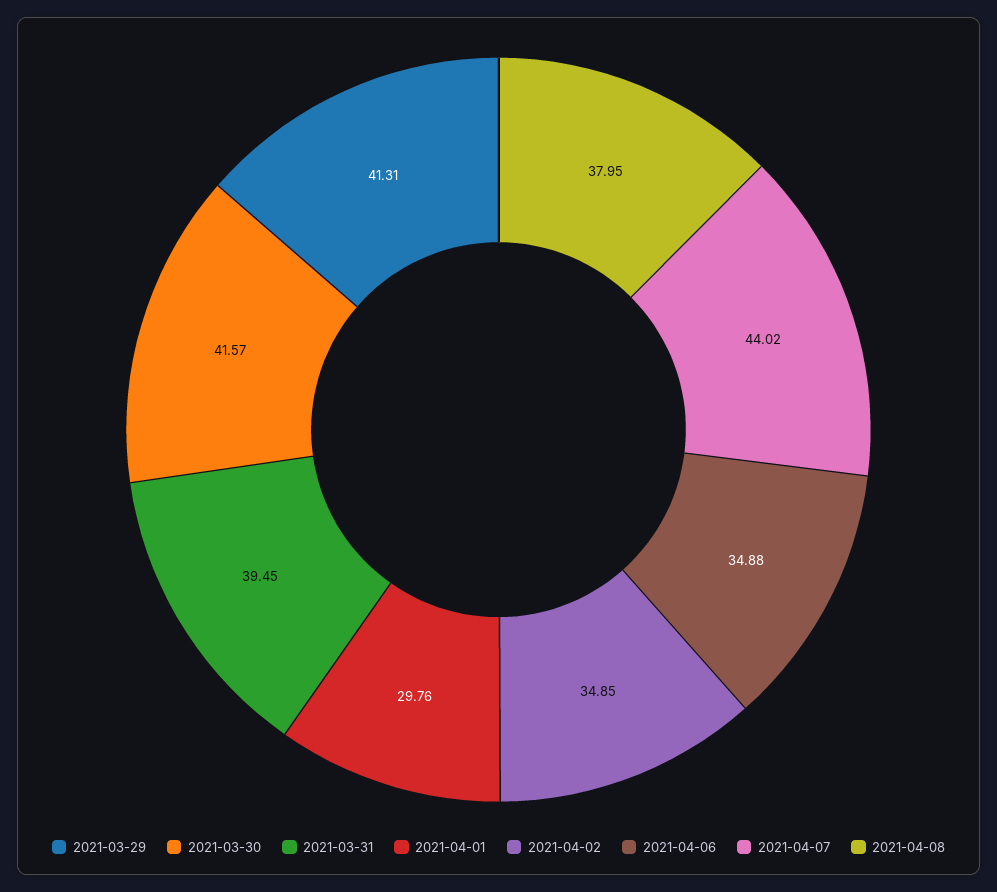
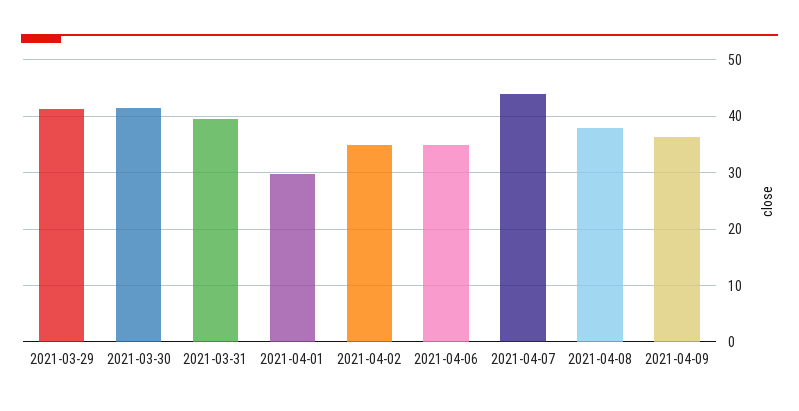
2021-04-09: none -> 36

